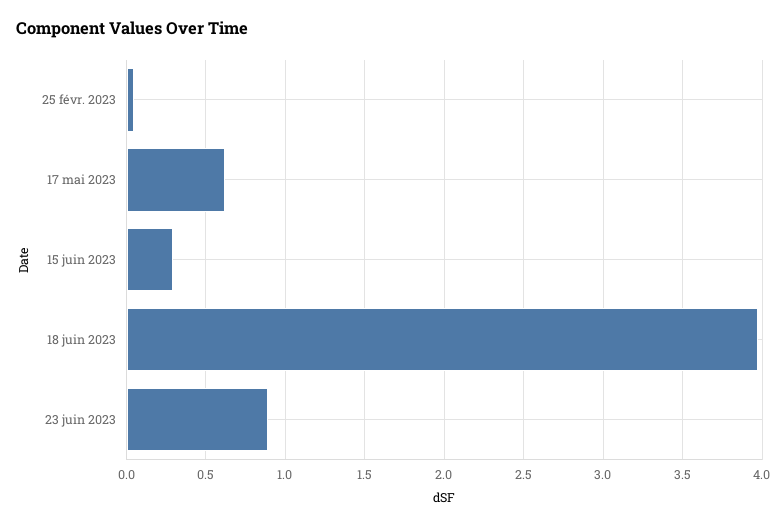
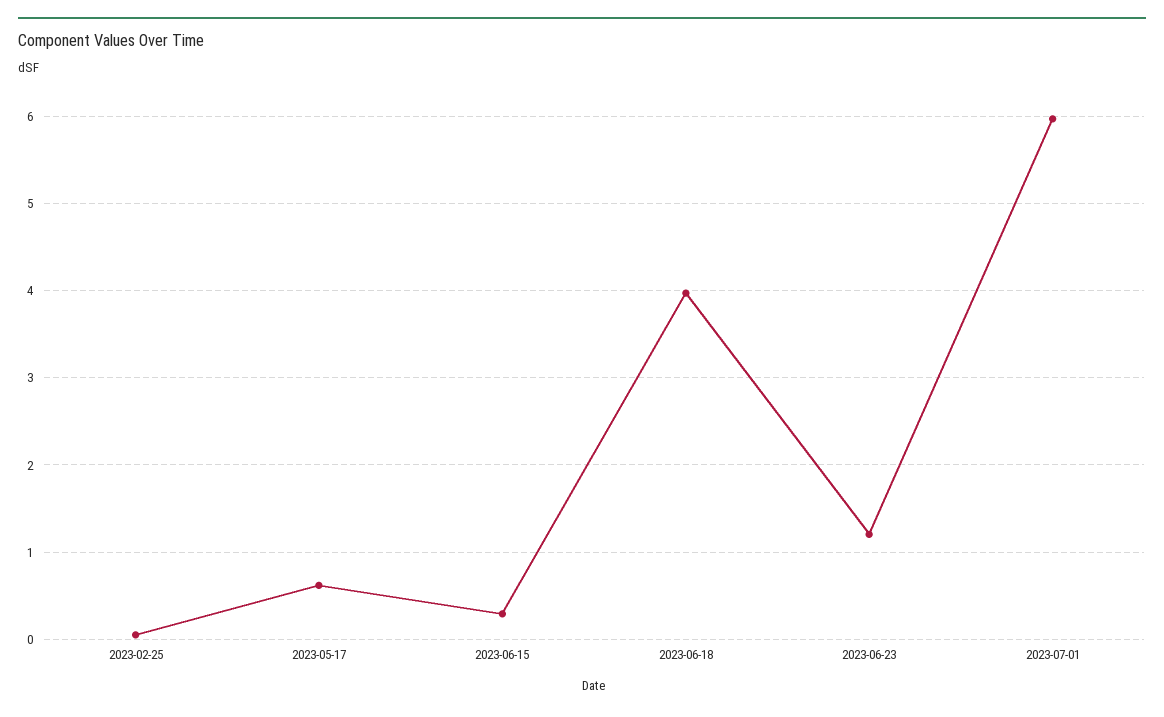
23 juin 2023: 0.9 -> 1.2
2023-07-01: none -> 6

